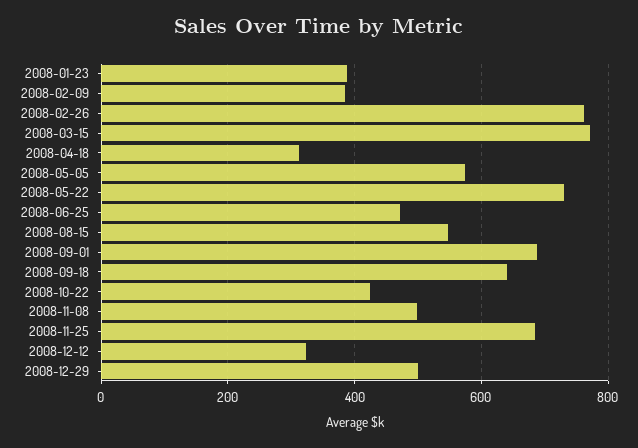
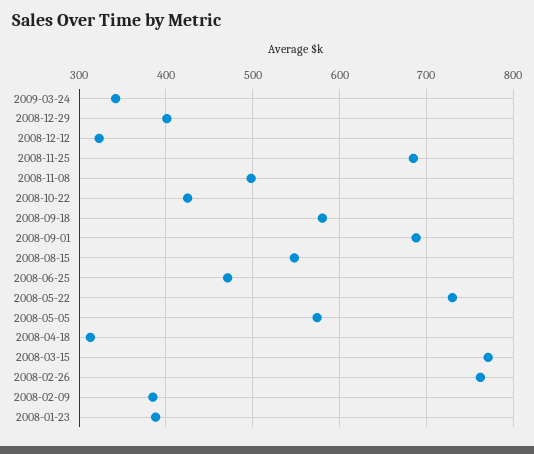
2008-09-18: 640 -> 580
2008-12-29: 500 -> 400
2009-03-24: none -> 340

